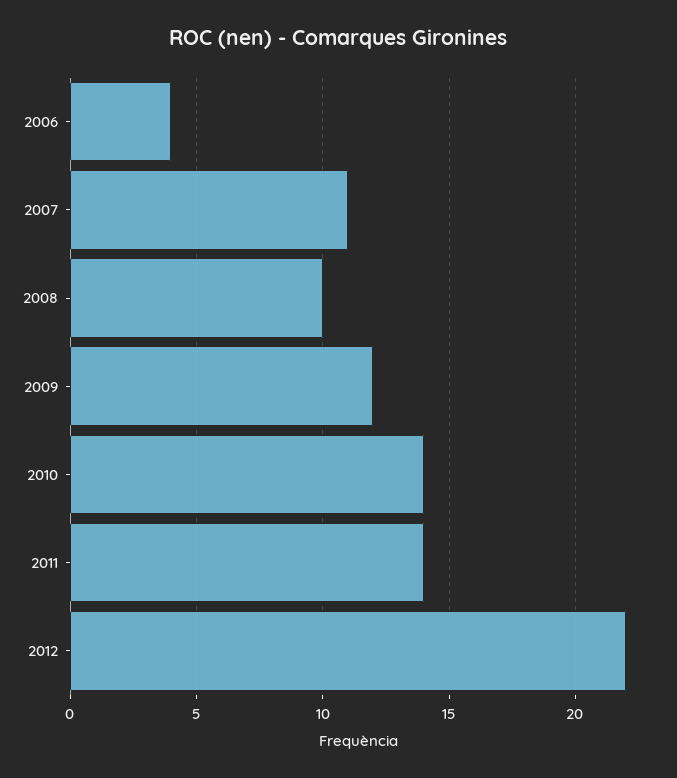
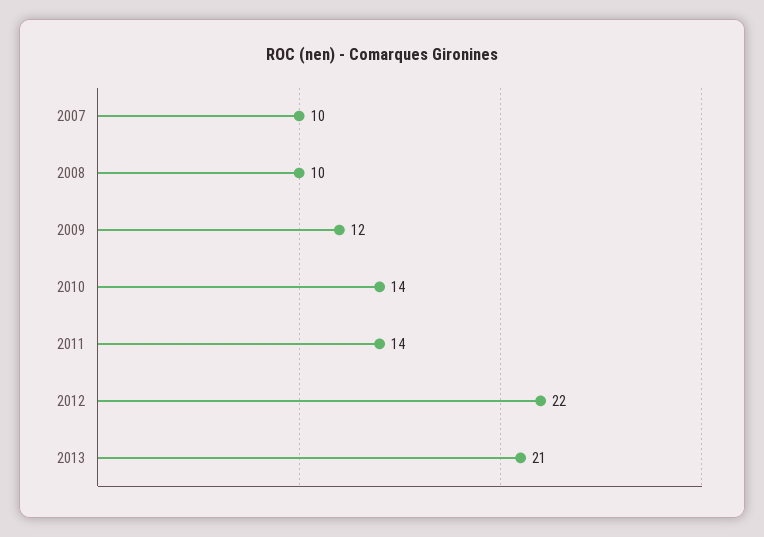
2006: 4 -> none
2007: 11 -> 10
2013: none -> 21

